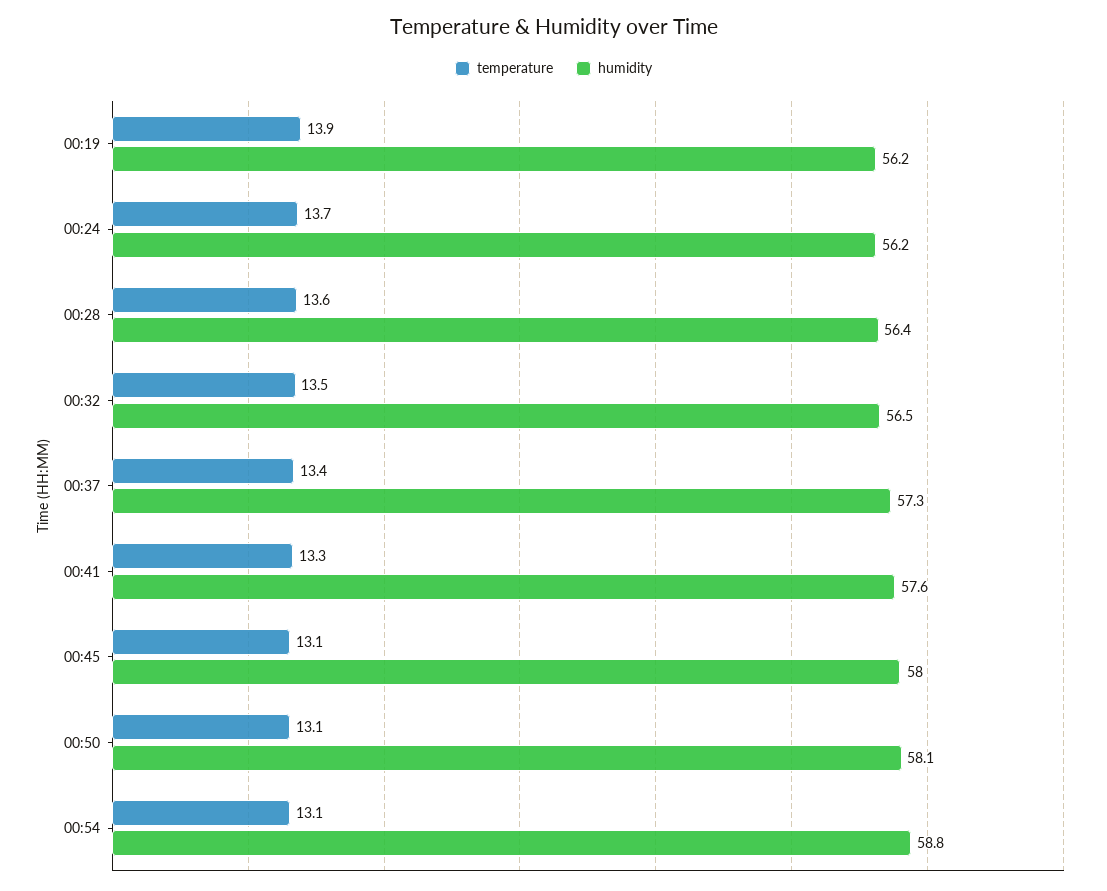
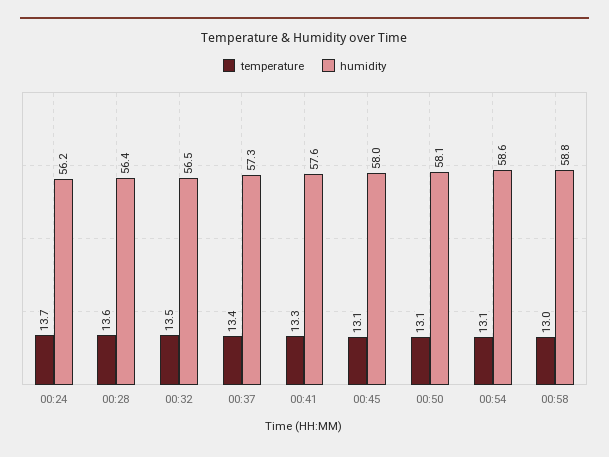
temperature, 00:19: 13.9 -> none
humidity, 00:19: 56.2 -> none
humidity, 00:54: 58.8 -> 58.6
temperature, 00:58: none -> 13
humidity, 00:58: none -> 58.8

